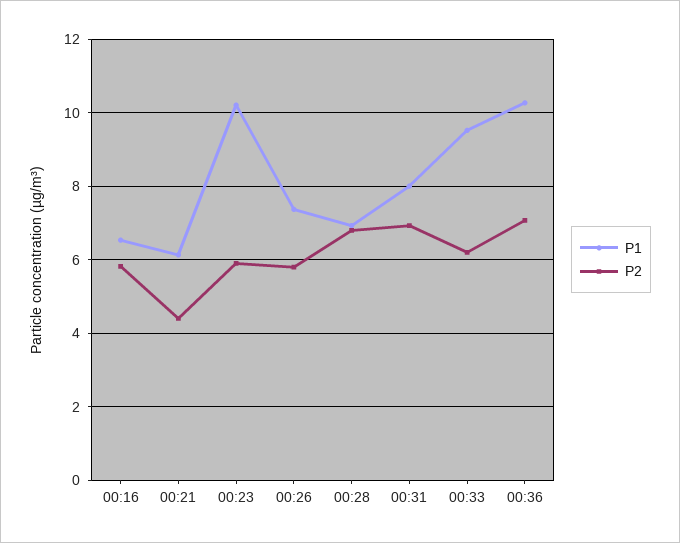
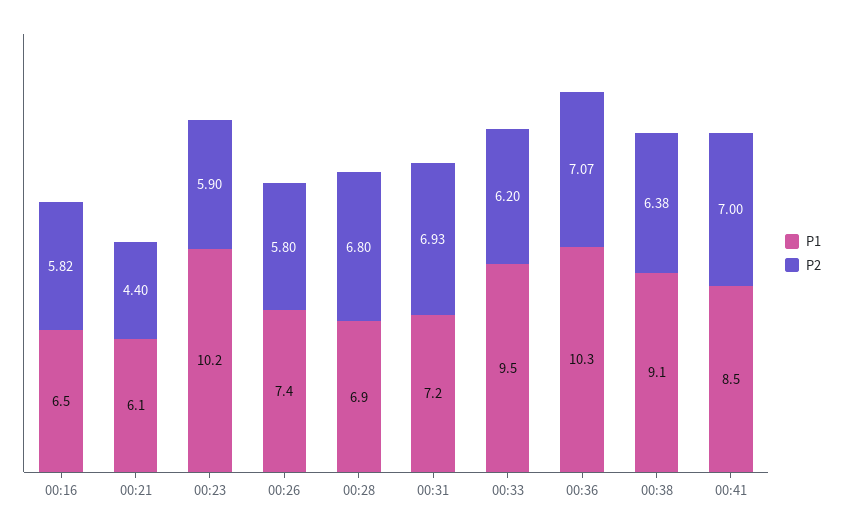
P1, 00:31: 8 -> 7.2
P1, 00:38: none -> 9.1
P2, 00:38: none -> 6.38
P1, 00:41: none -> 8.5
P2, 00:41: none -> 7

